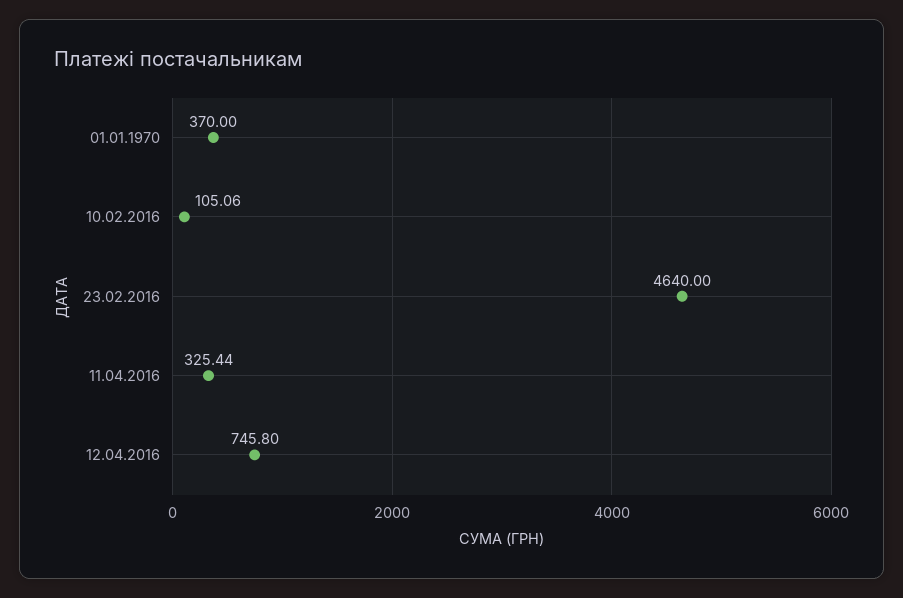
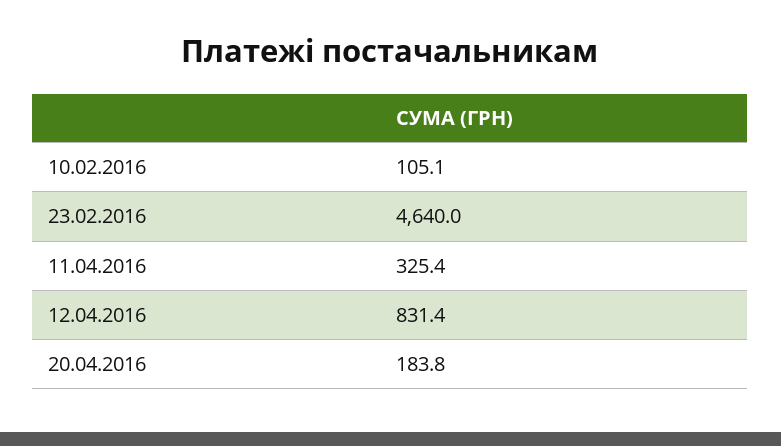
01.01.1970: 370 -> none
12.04.2016: 745.8 -> 831.4
20.04.2016: none -> 183.8

